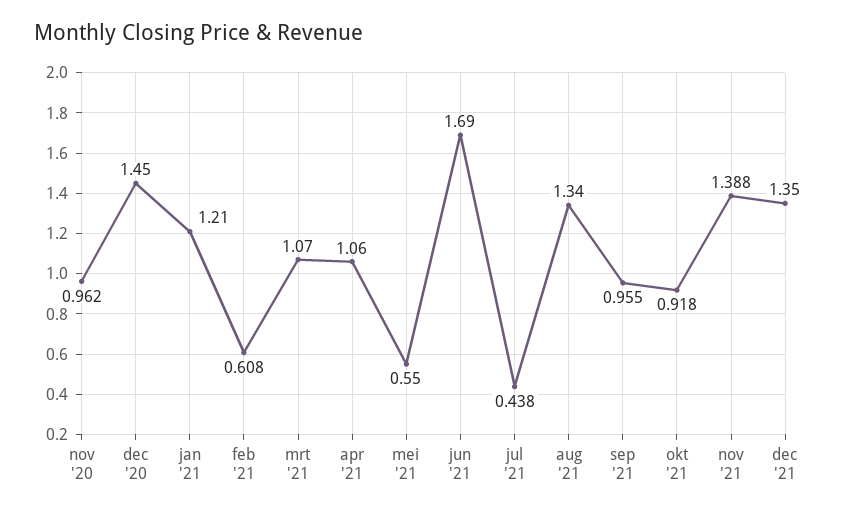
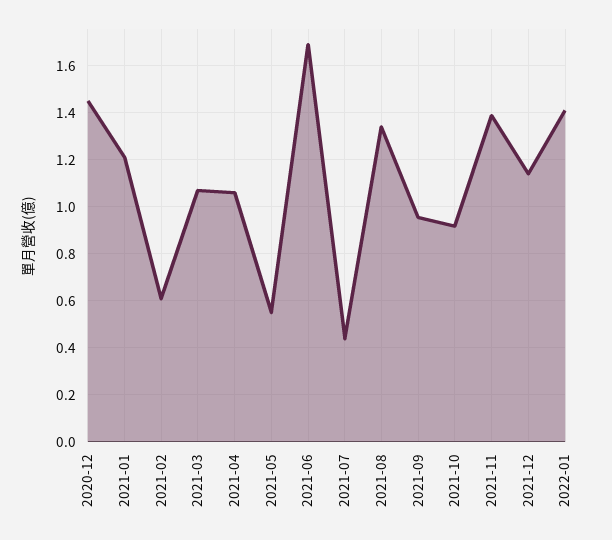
nov '20: 0.962 -> none
dec '21: 1.35 -> 1.15
2022-01: none -> 1.4

